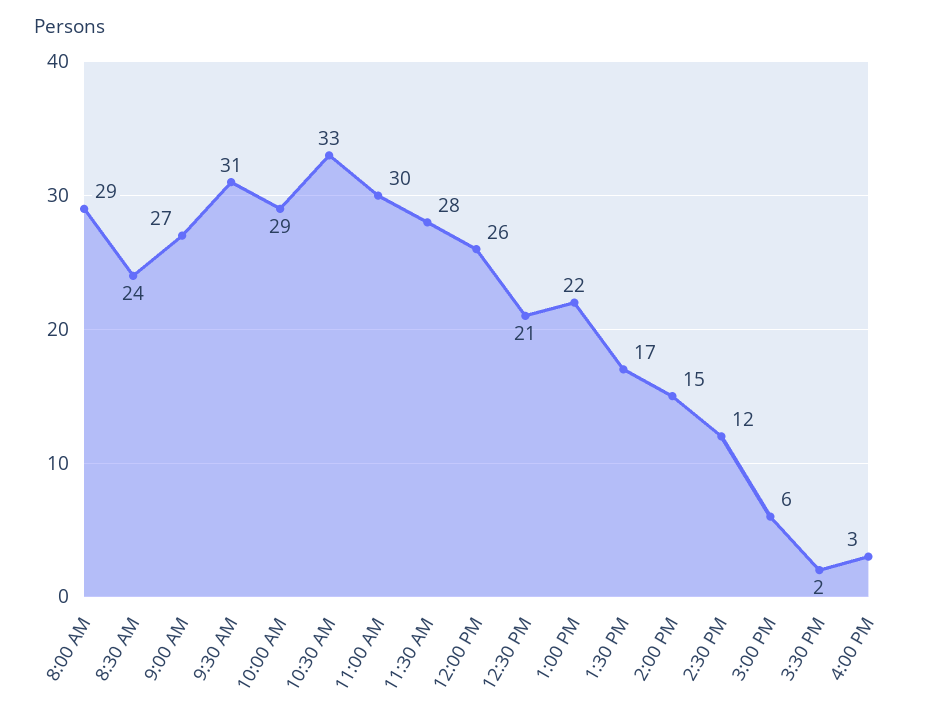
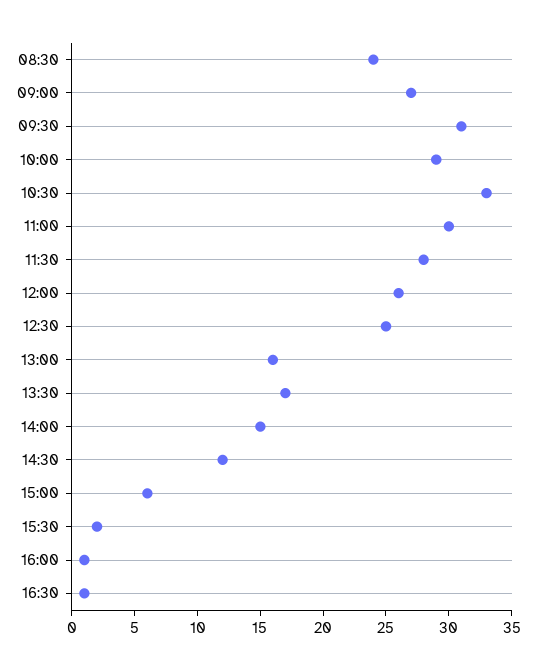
8:00 AM: 29 -> none
12:30 PM: 21 -> 25
1:00 PM: 22 -> 16
4:00 PM: 3 -> 1
16:30: none -> 1

